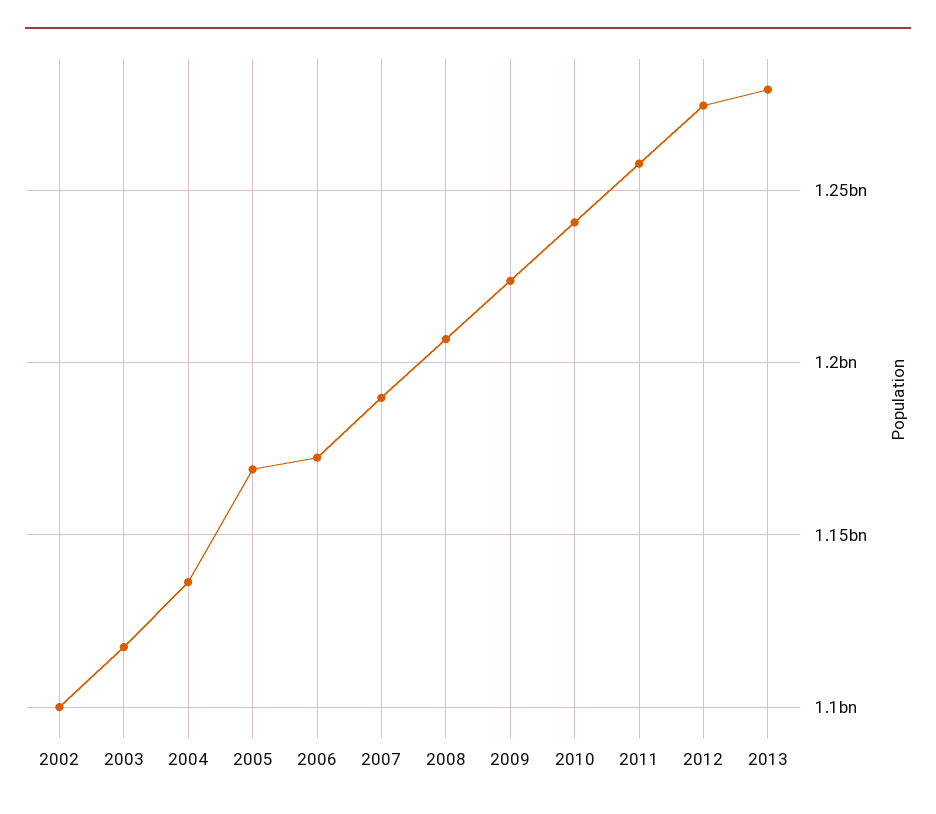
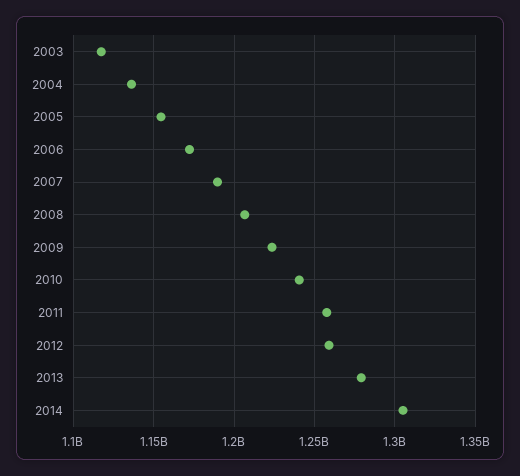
2002: 1100000000 -> none
2005: 1170000000 -> 1155000000
2012: 1275000000 -> 1260000000
2014: none -> 1305000000

